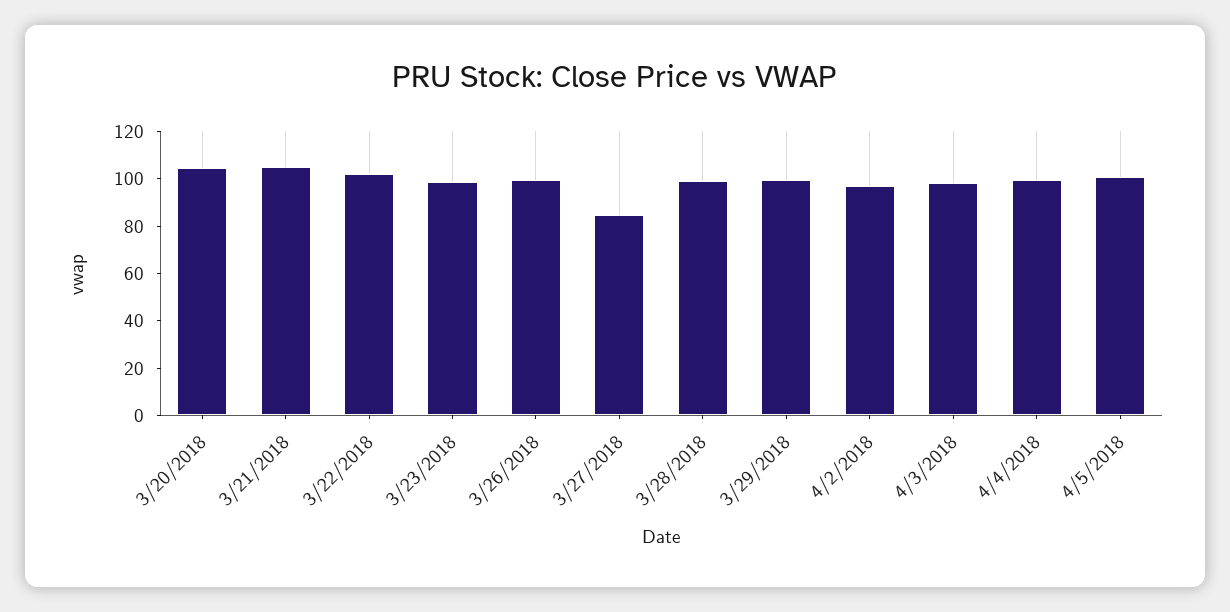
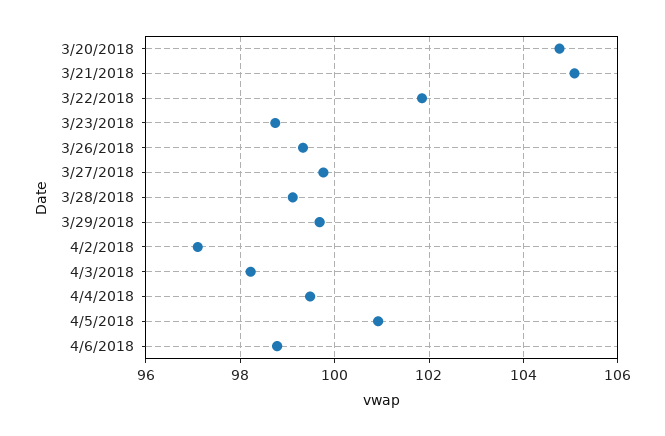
3/27/2018: 85 -> 99.8
4/6/2018: none -> 98.8

